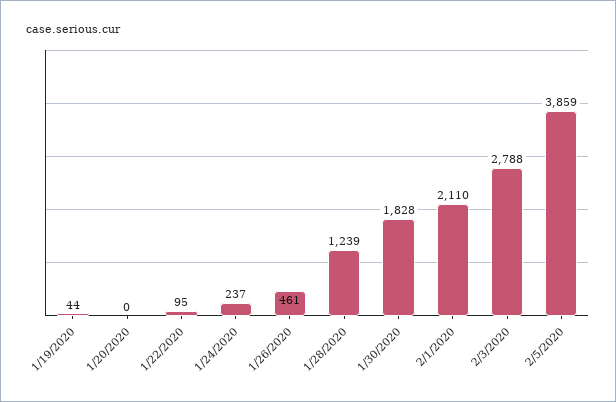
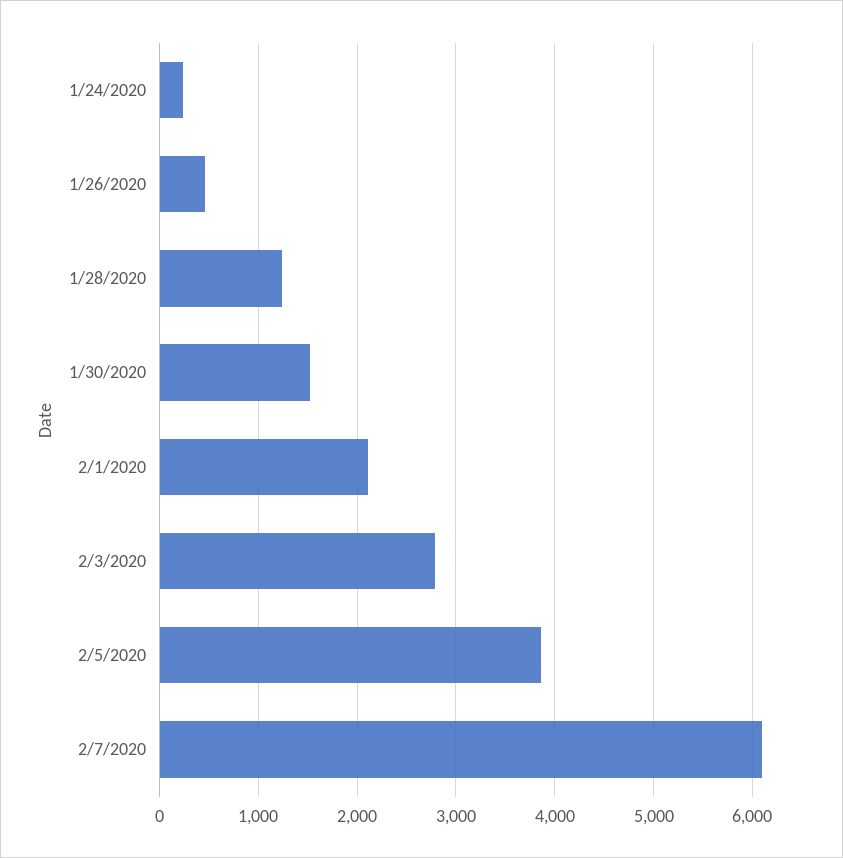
1/19/2020: 44 -> none
1/20/2020: 0 -> none
1/22/2020: 95 -> none
1/30/2020: 1828 -> 1500
2/7/2020: none -> 6100

